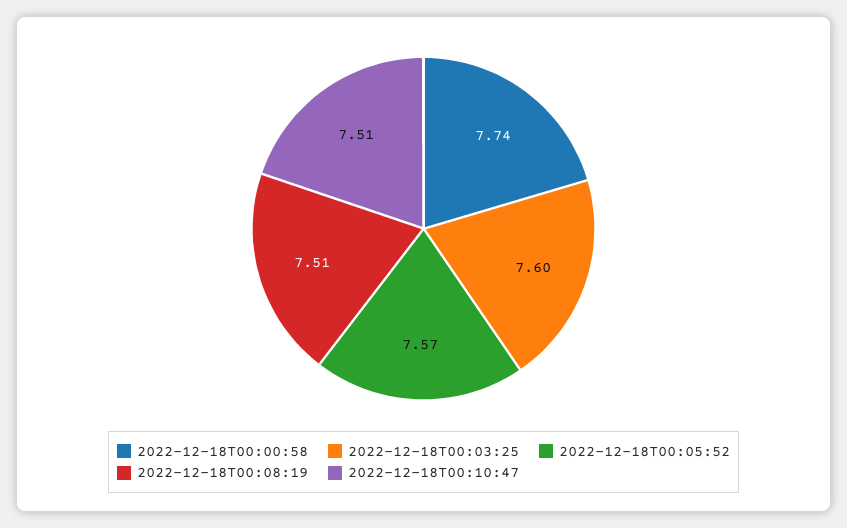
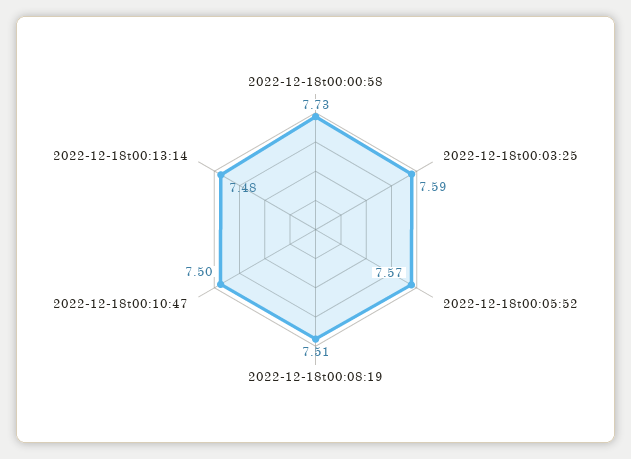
2022-12-18T00:00:58: 7.74 -> 7.73
2022-12-18T00:03:25: 7.6 -> 7.59
2022-12-18T00:10:47: 7.51 -> 7.5
2022-12-18t00:13:14: none -> 7.48

